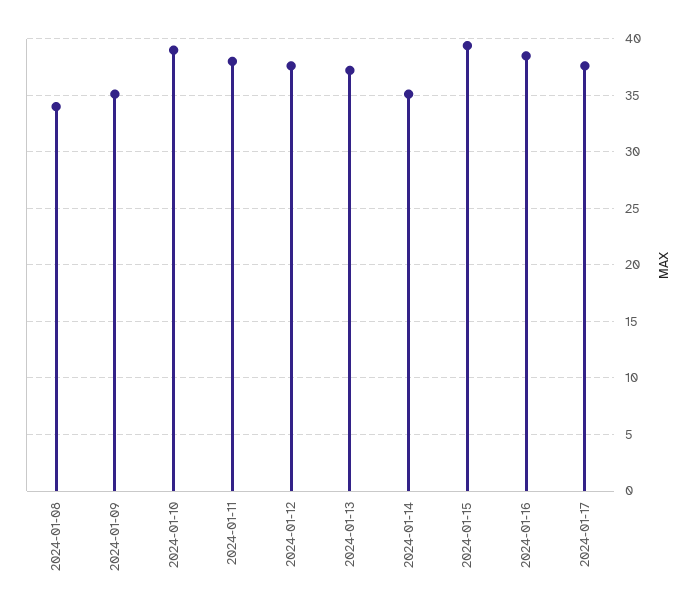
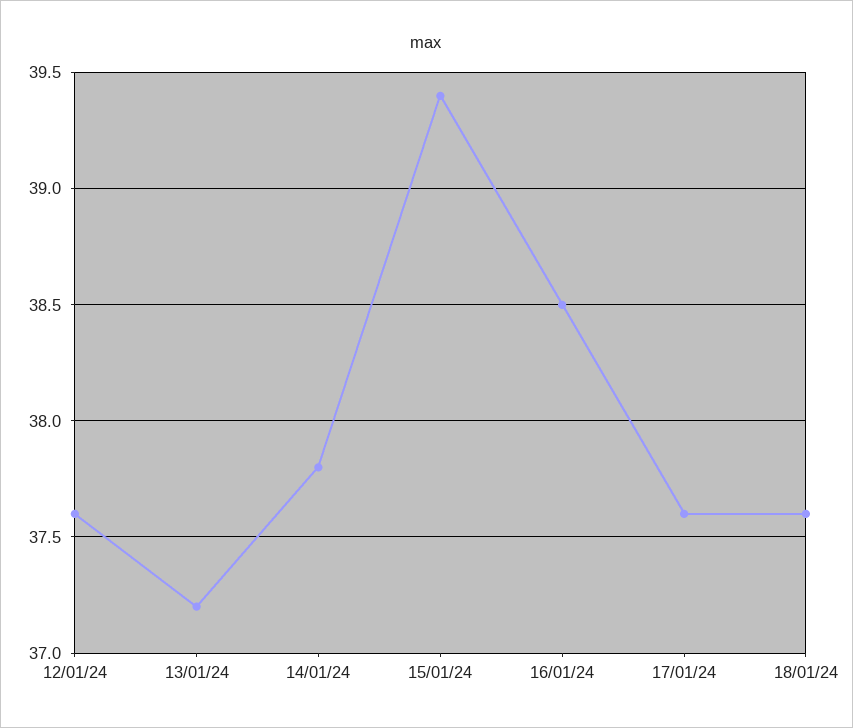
2024-01-08: 34 -> none
2024-01-09: 35 -> none
2024-01-10: 39 -> none
2024-01-11: 38 -> none
2024-01-14: 35 -> 37.8
18/01/24: none -> 37.6

